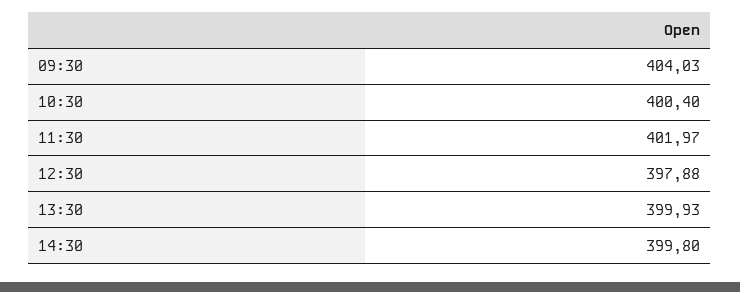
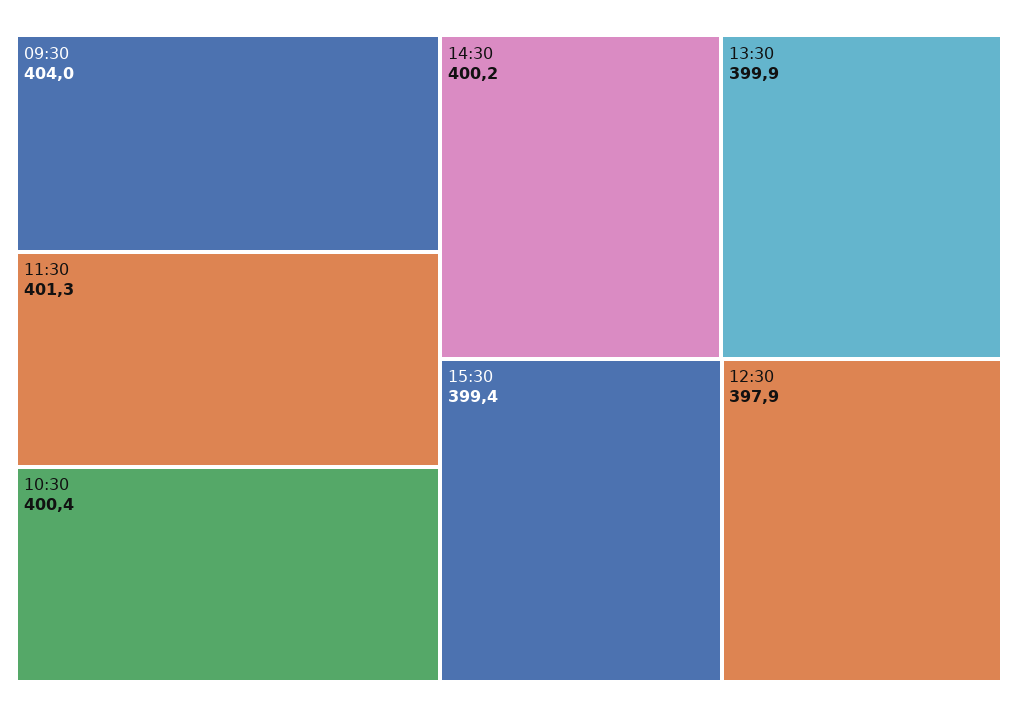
11:30: 401.97 -> 401.3
14:30: 399.8 -> 400.2
15:30: none -> 399.4

